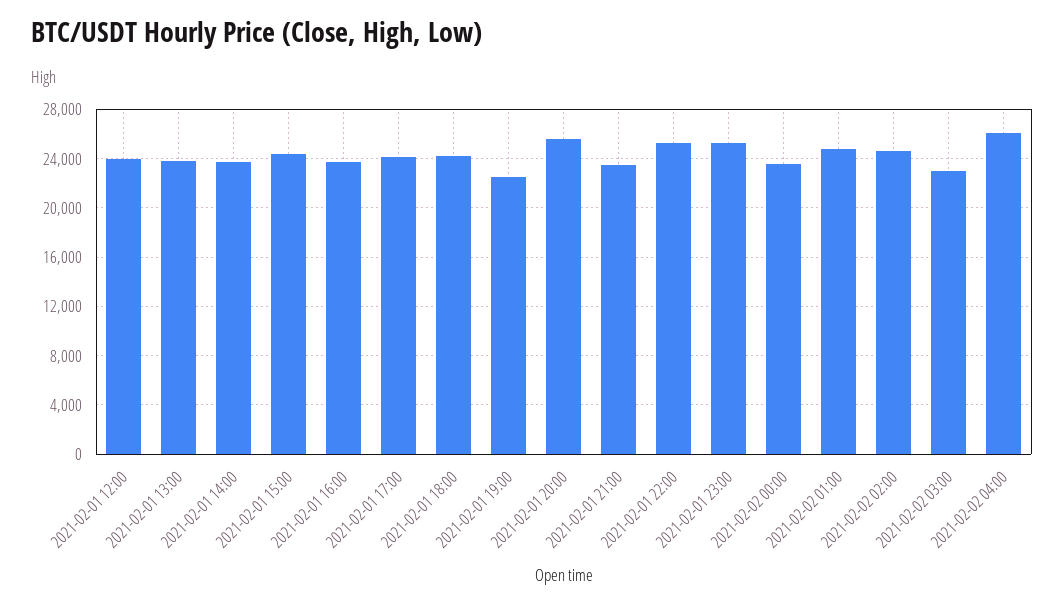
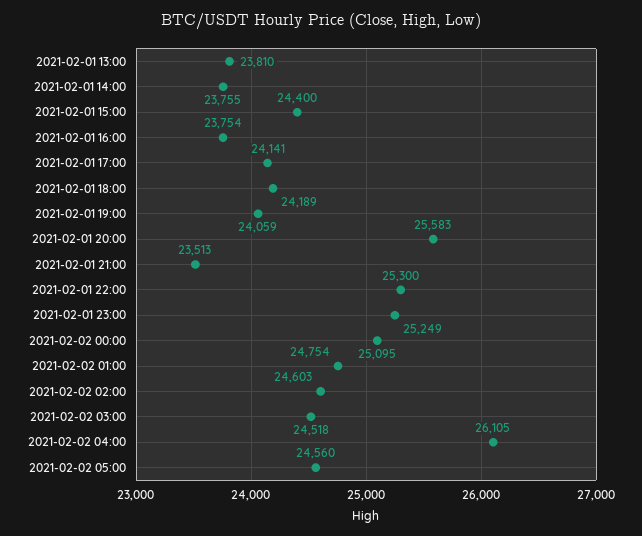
2021-02-01 12:00: 24000 -> none
2021-02-01 19:00: 22500 -> 24059
2021-02-02 00:00: 23500 -> 25095
2021-02-02 03:00: 23000 -> 24518
2021-02-02 05:00: none -> 24560

